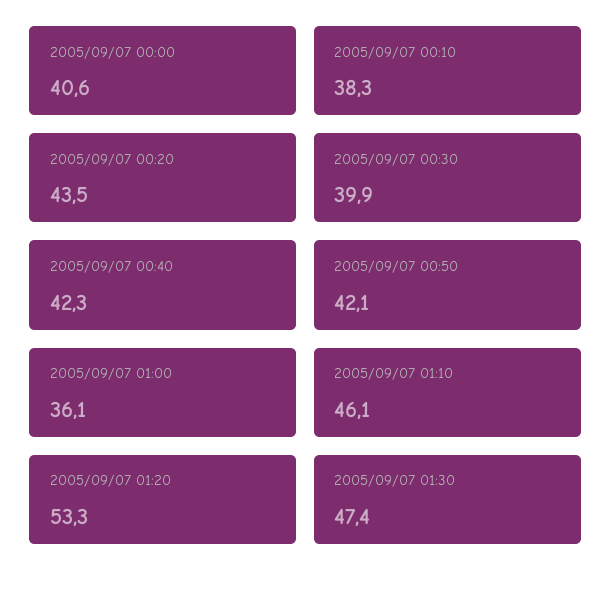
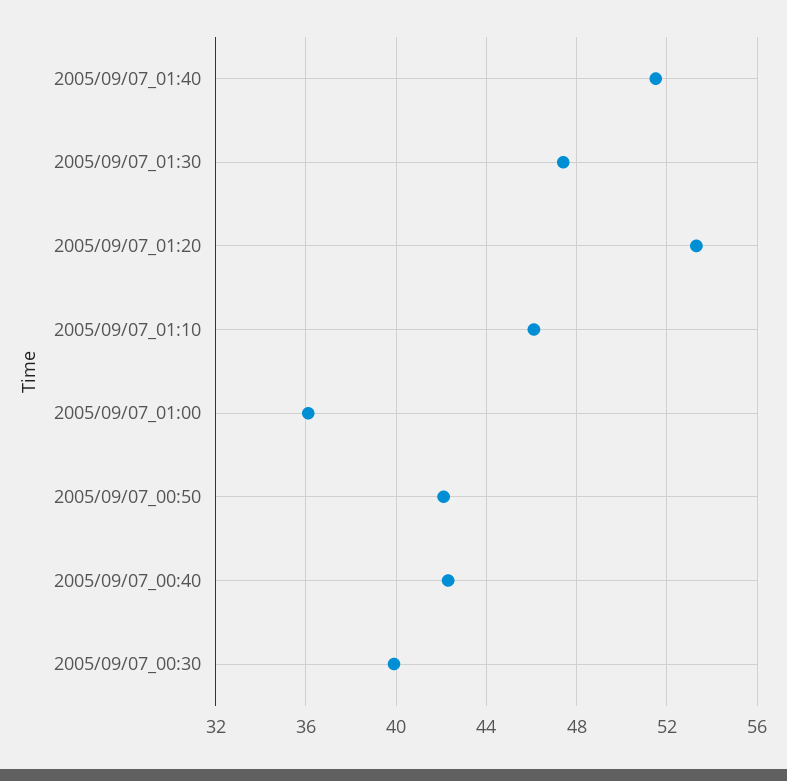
2005/09/07 00:00: 40.6 -> none
2005/09/07 00:10: 38.3 -> none
2005/09/07 00:20: 43.5 -> none
2005/09/07_01:40: none -> 51.5

